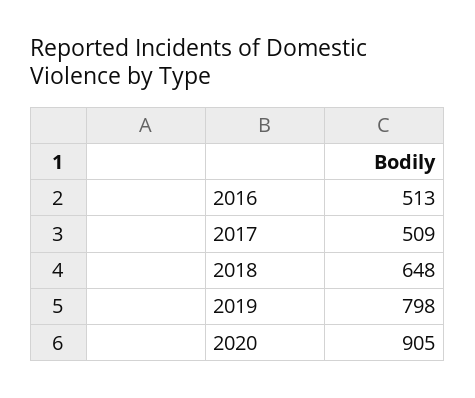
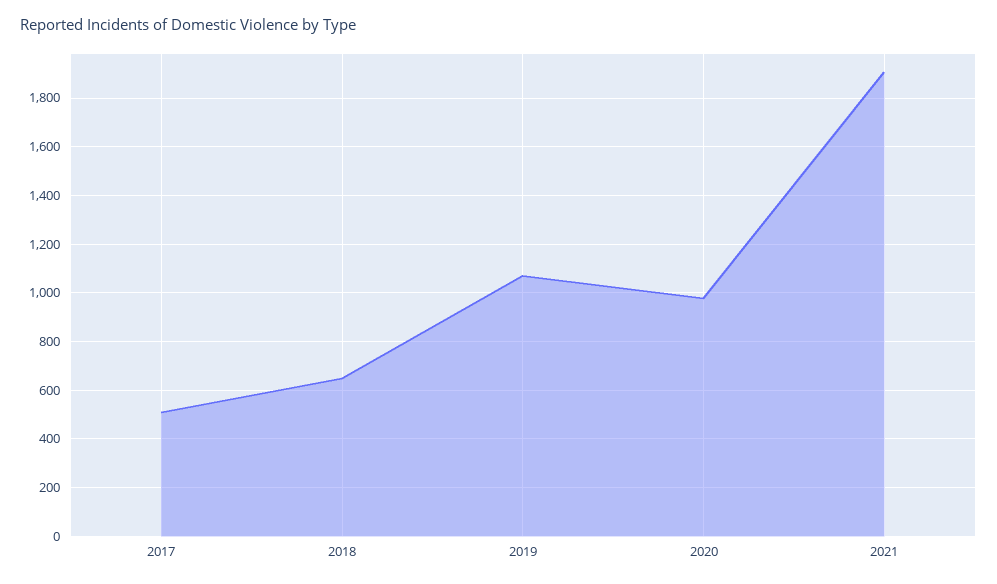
2016: 513 -> none
2019: 798 -> 1075
2020: 905 -> 975
2021: none -> 1900

